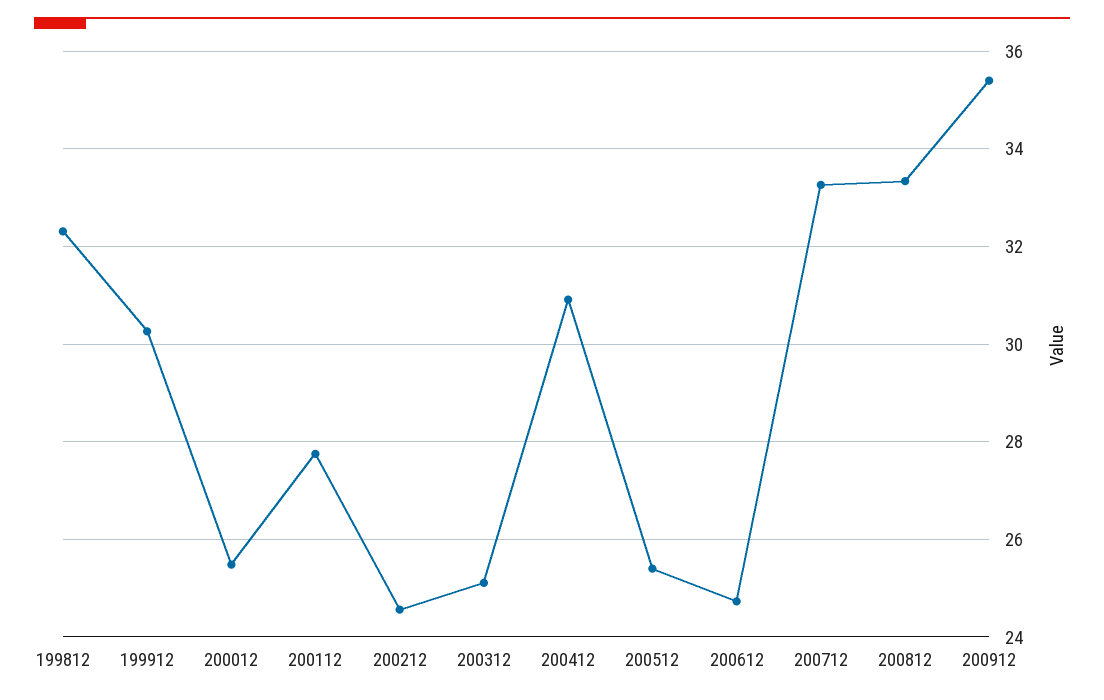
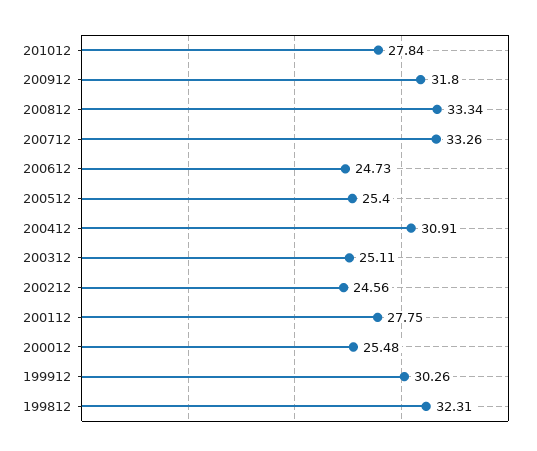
200912: 35.4 -> 31.8
201012: none -> 27.84

